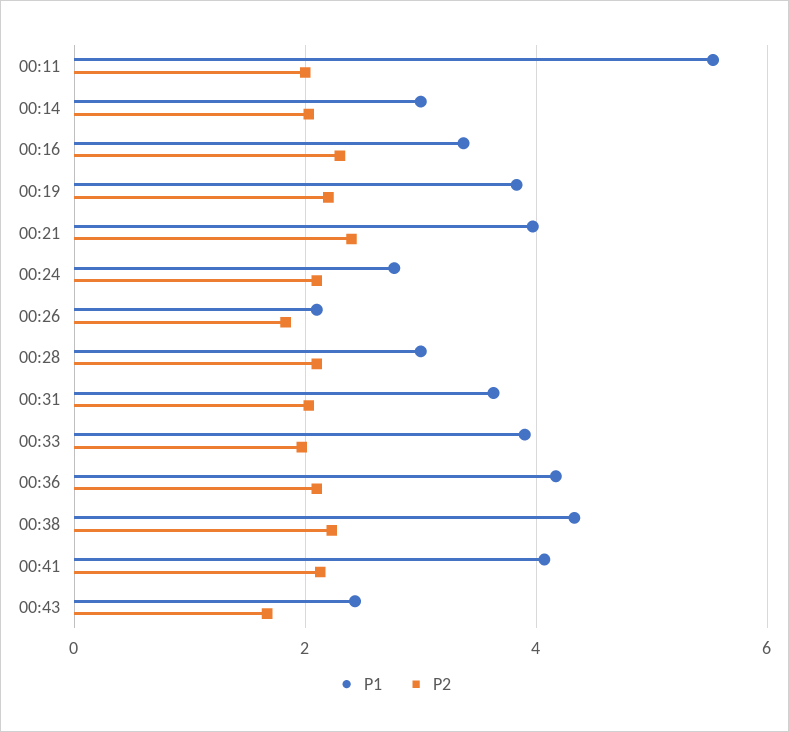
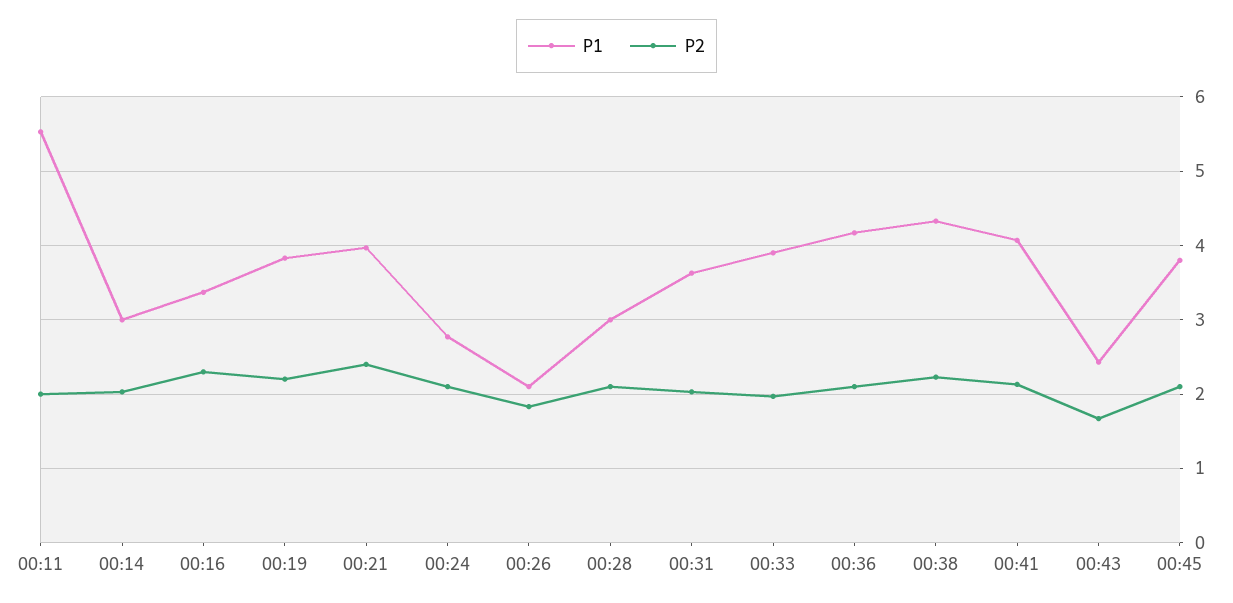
P1, 00:45: none -> 3.8
P2, 00:45: none -> 2.1

